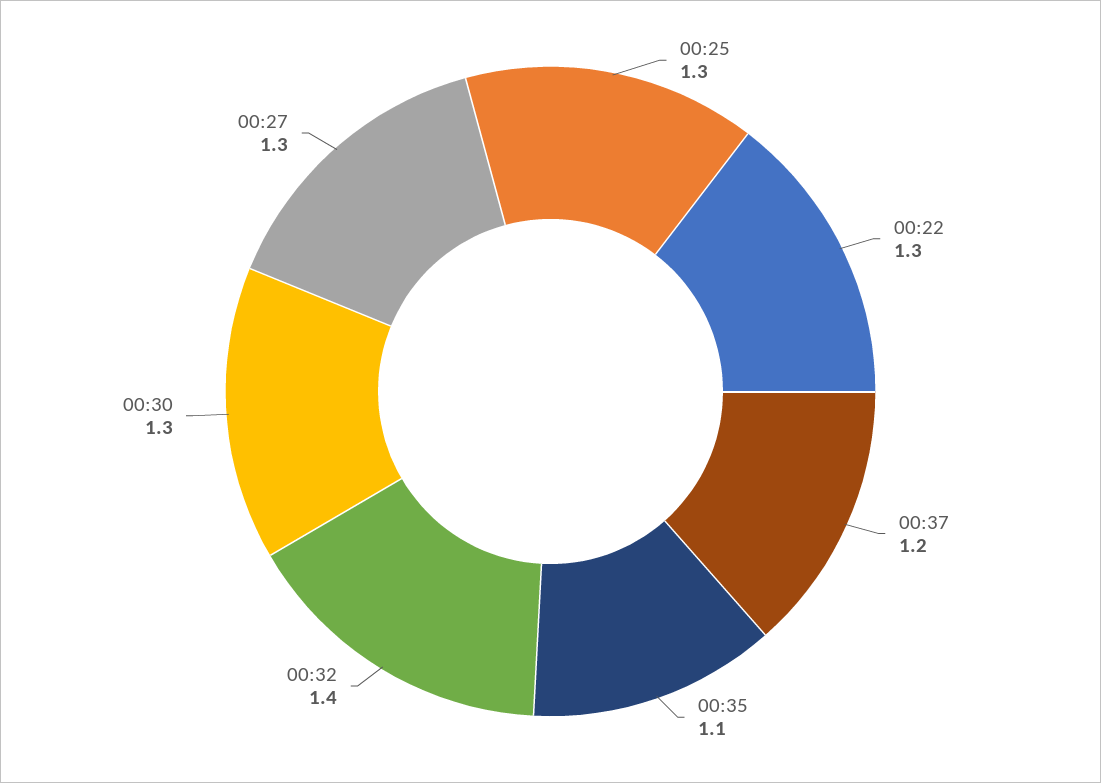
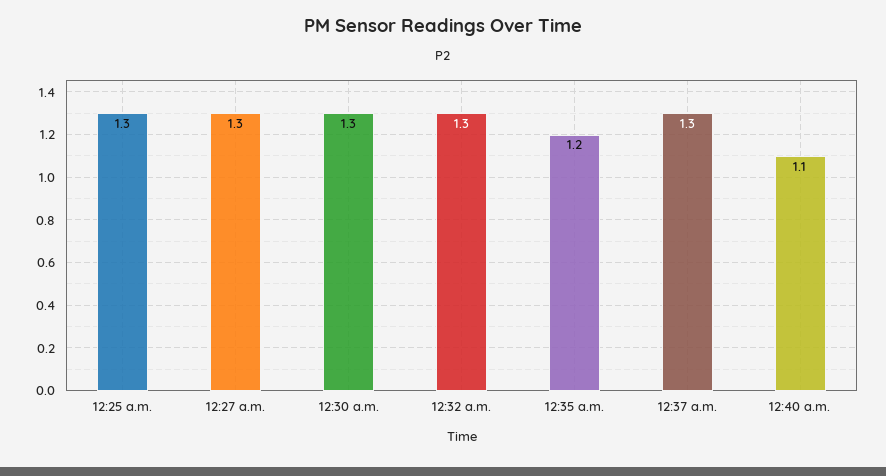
00:22: 1.3 -> none
00:37: 1.2 -> 1.3
00:35: 1.1 -> 1.2
00:32: 1.4 -> 1.3
12:40 a.m.: none -> 1.1

